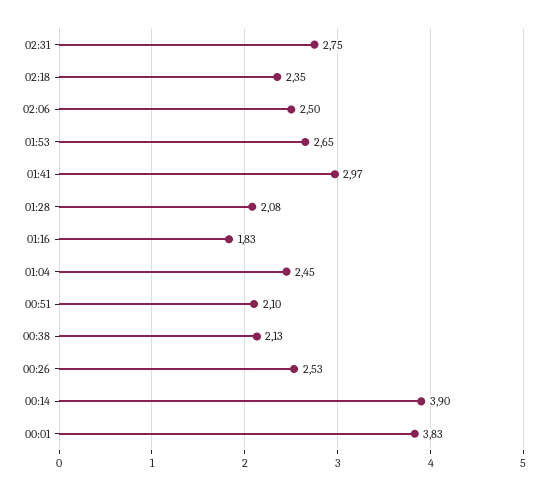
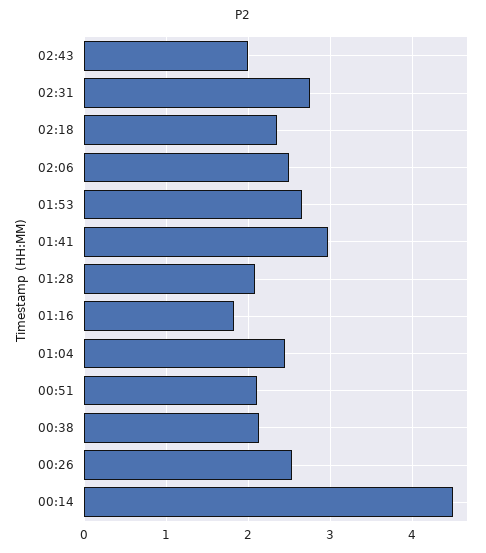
00:14: 3.9 -> 4.5
00:01: 3.83 -> none
02:43: none -> 2

